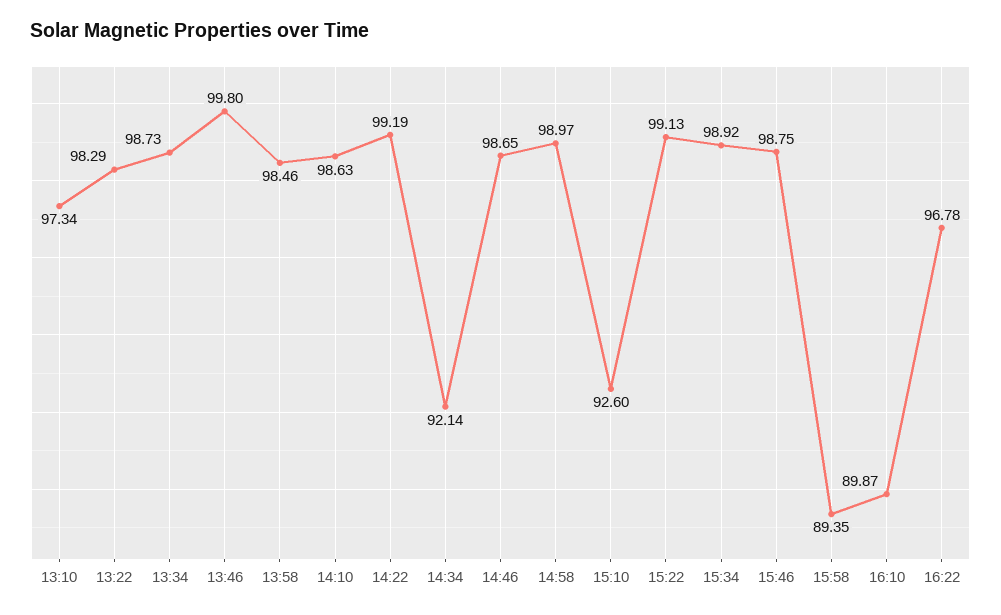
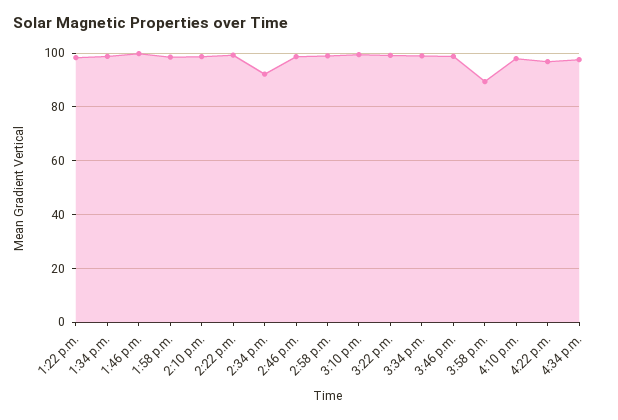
13:10: 97.34 -> none
15:10: 92.6 -> 100
16:10: 89.87 -> 97.5
4:34 p.m.: none -> 97.5

